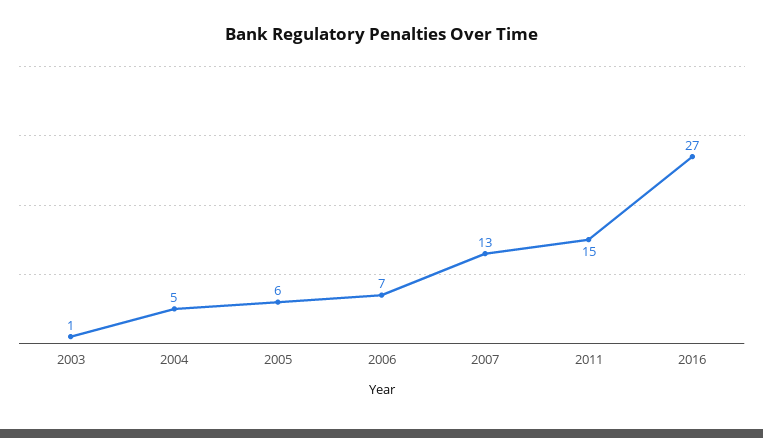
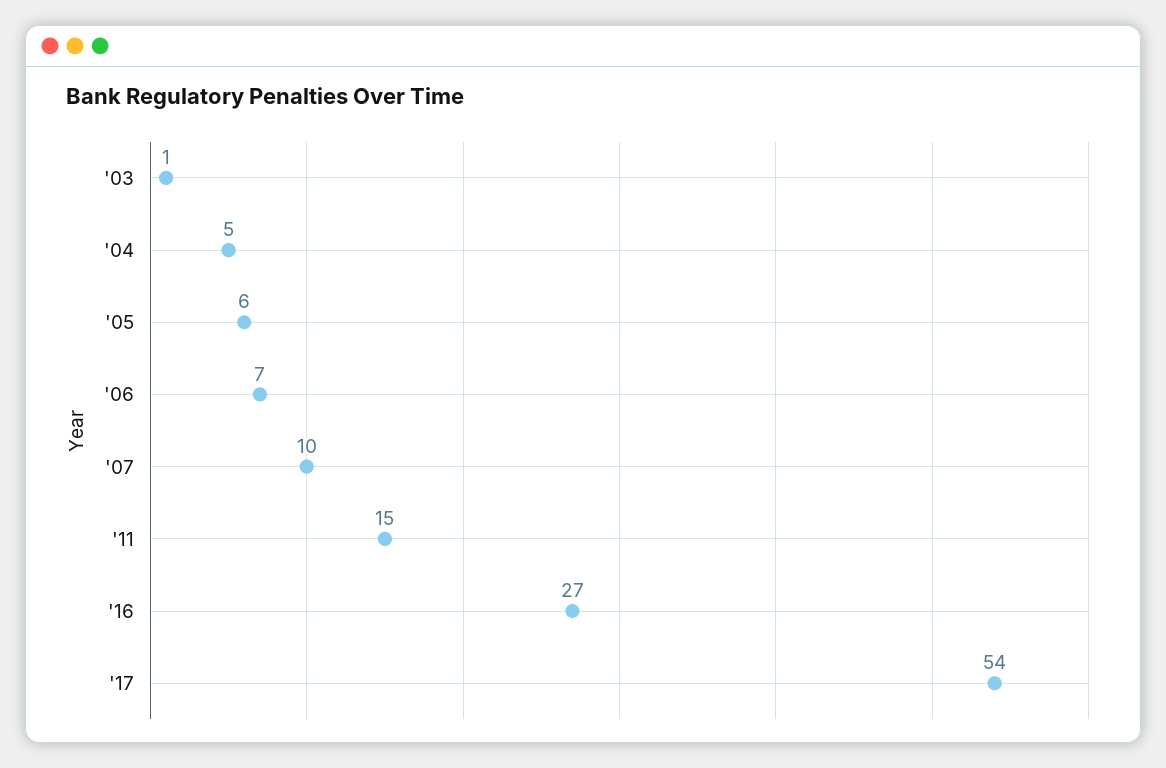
2007: 13 -> 10
'17: none -> 54

